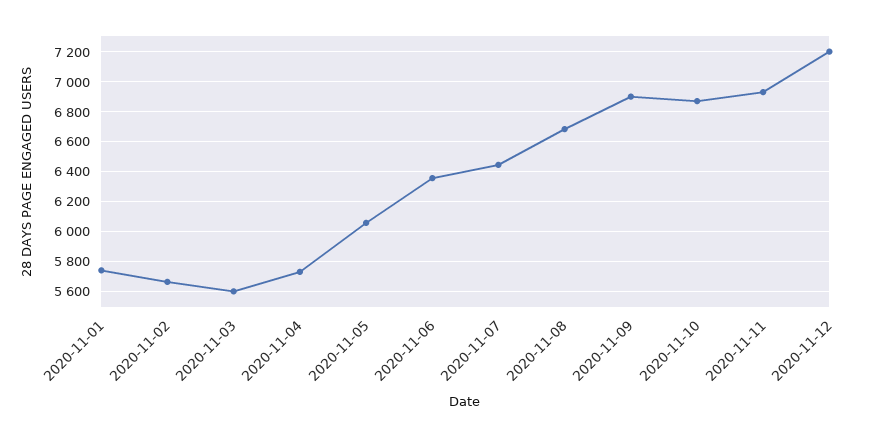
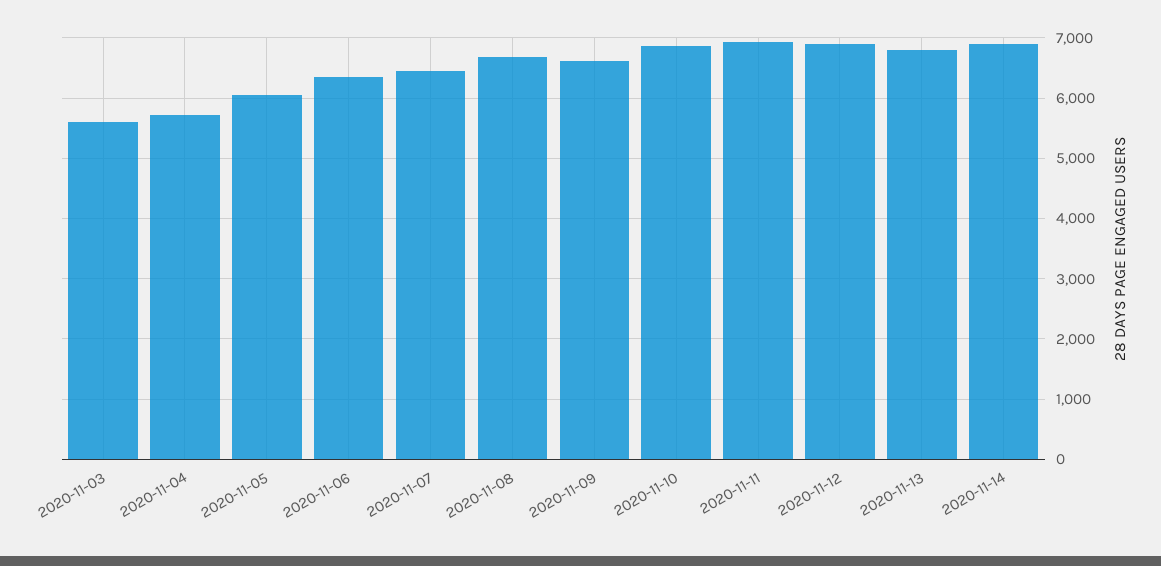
2020-11-01: 5750 -> none
2020-11-02: 5650 -> none
2020-11-09: 6900 -> 6600
2020-11-12: 7200 -> 6900
2020-11-13: none -> 6800
2020-11-14: none -> 6900

